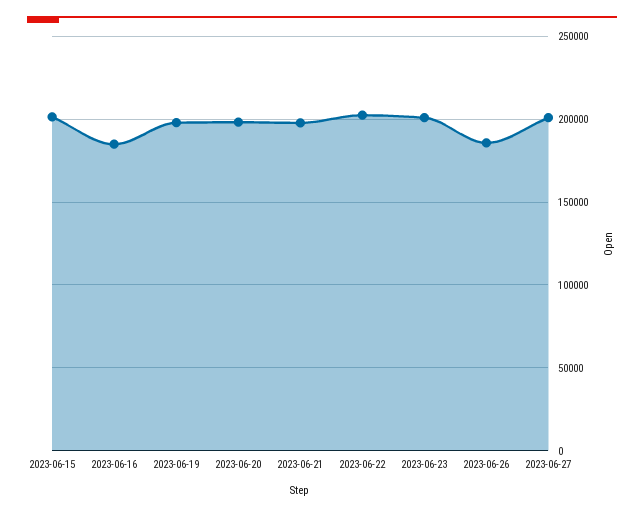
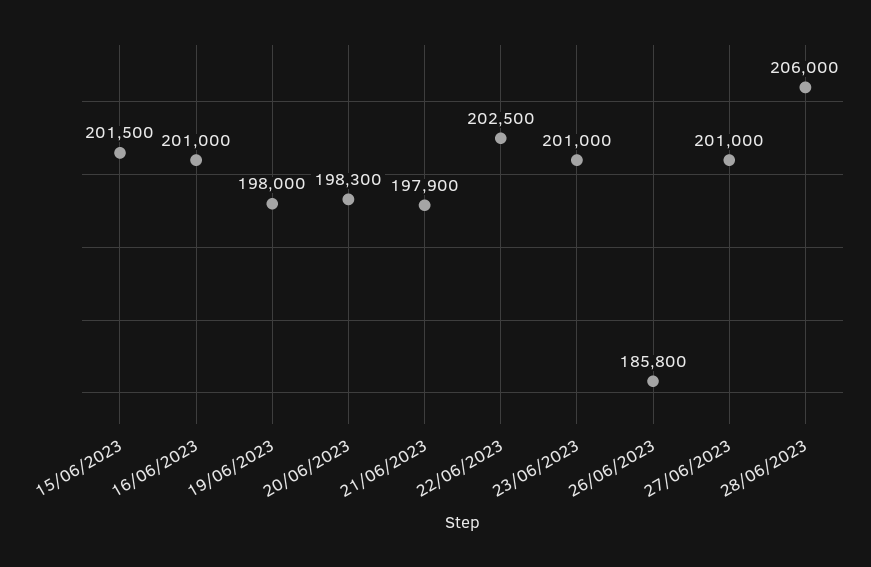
2023-06-16: 185000 -> 201000
28/06/2023: none -> 206000

